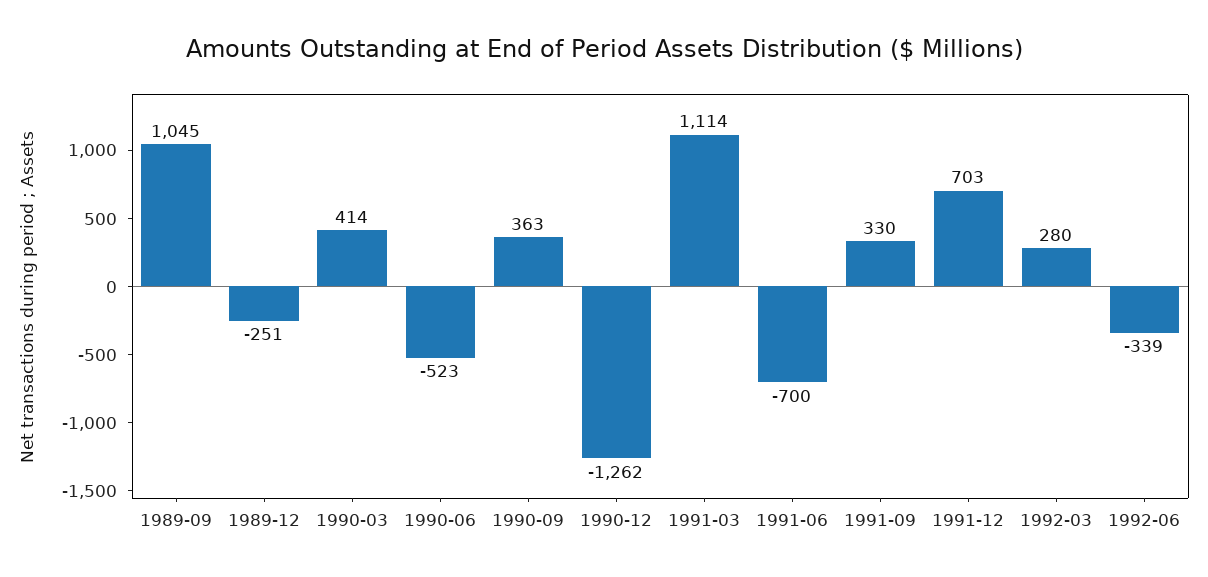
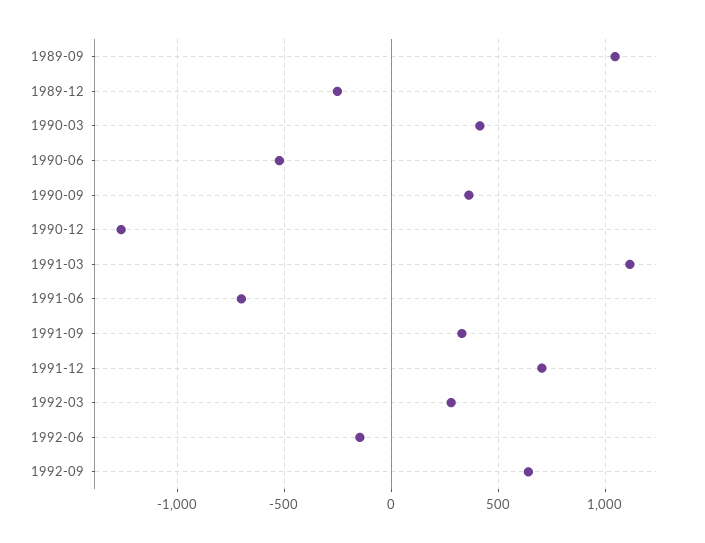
1992-06: -339 -> -150
1992-09: none -> 650

